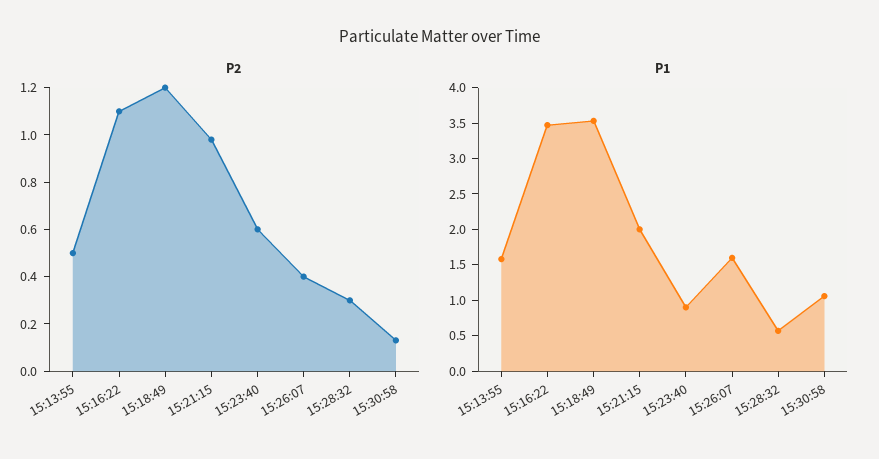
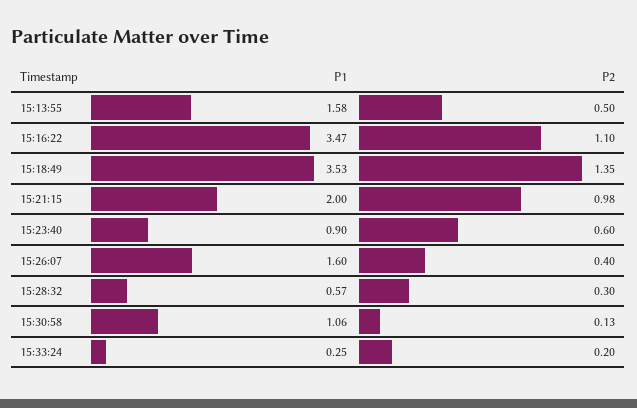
P2, 15:18:49: 1.2 -> 1.35
P1, 15:33:24: none -> 0.25
P2, 15:33:24: none -> 0.2

